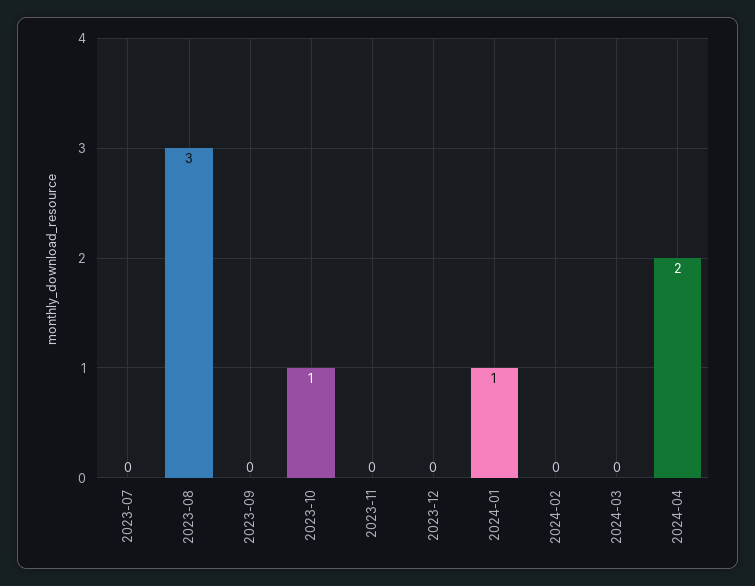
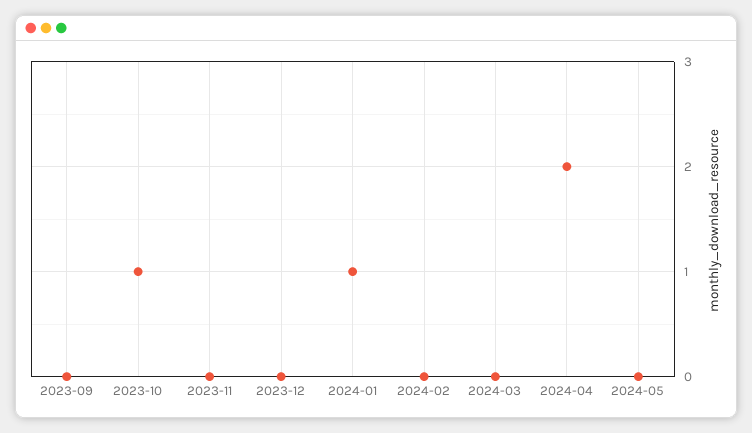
2023-07: 0 -> none
2023-08: 3 -> none
2024-05: none -> 0

